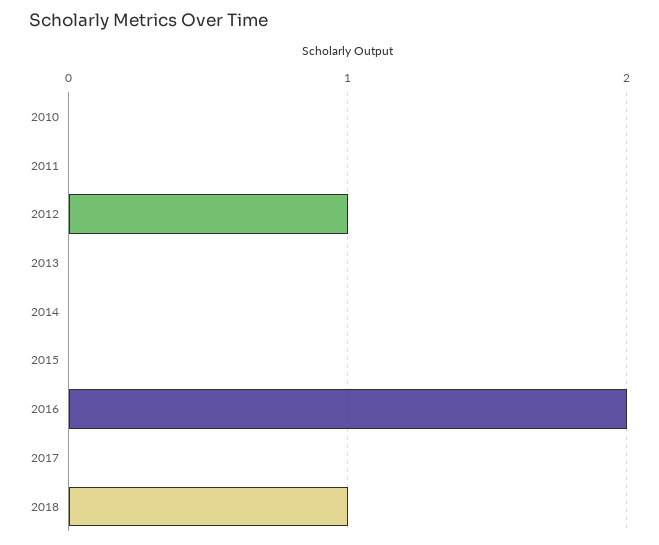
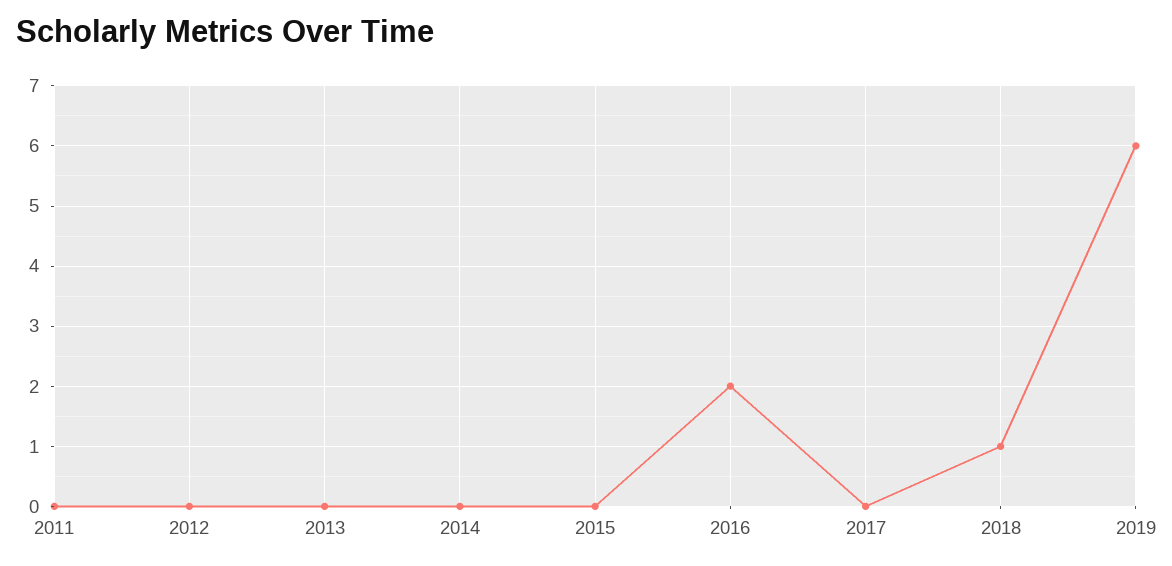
2010: 0 -> none
2012: 1 -> 0
2019: none -> 6

